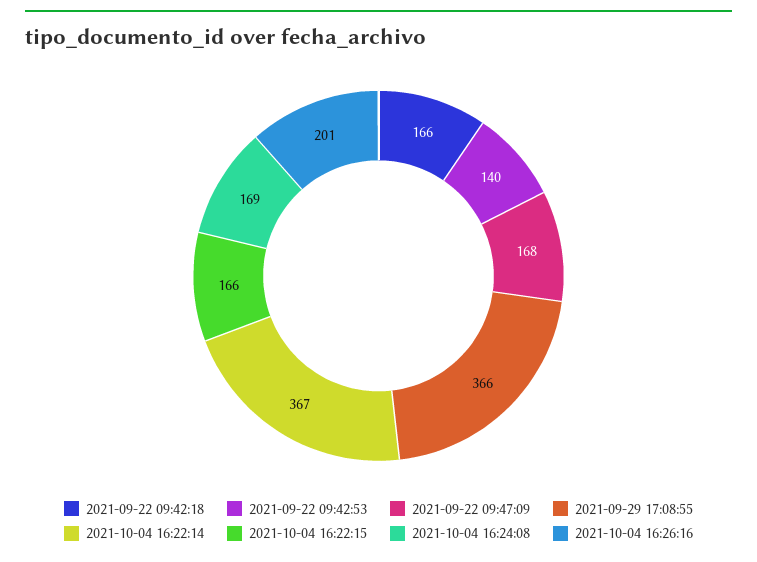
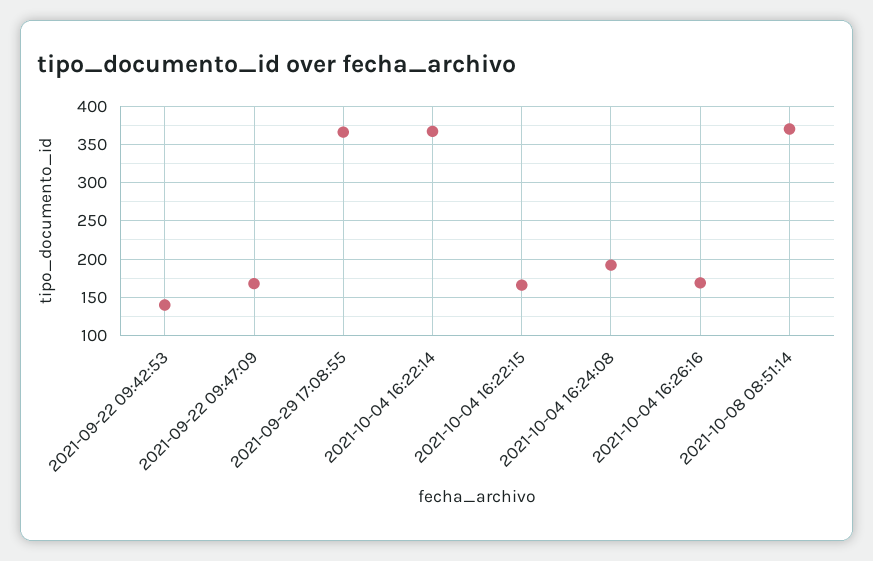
2021-09-22 09:42:18: 166 -> none
2021-10-04 16:24:08: 169 -> 190
2021-10-04 16:26:16: 201 -> 170
2021-10-08 08:51:14: none -> 370

